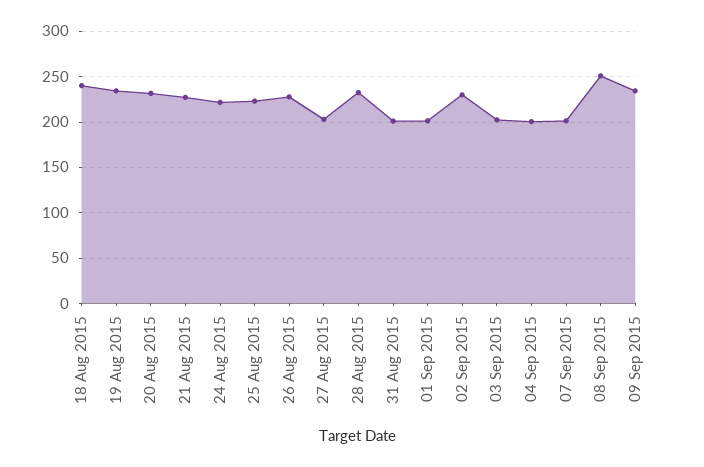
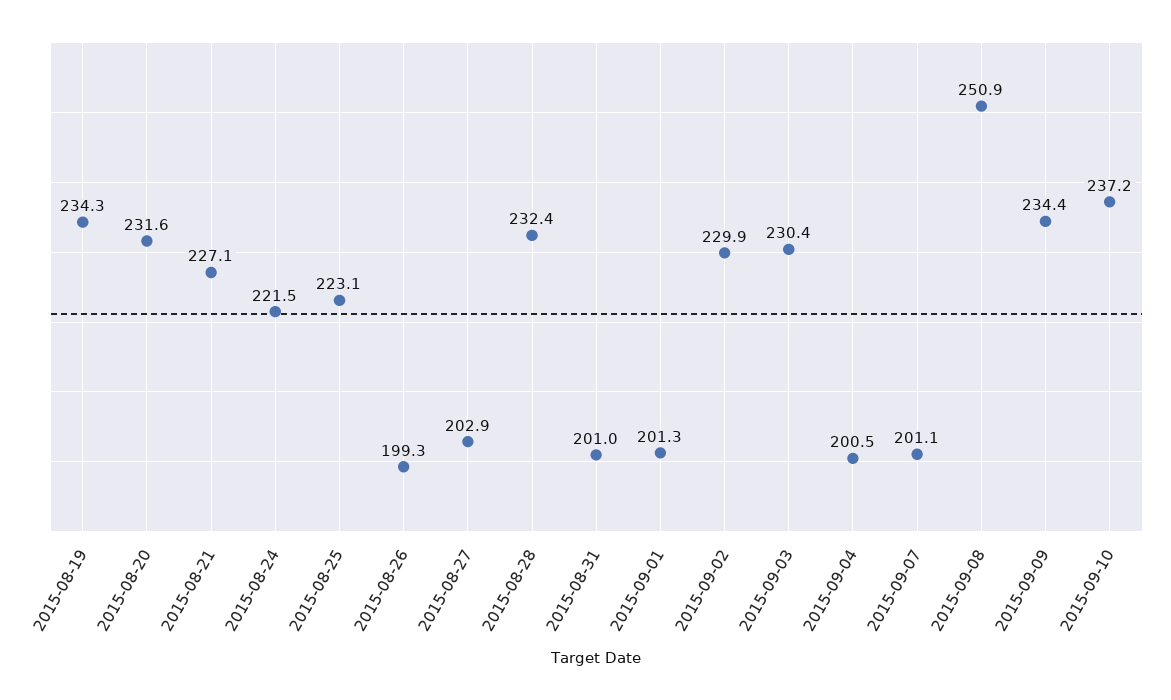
18 Aug 2015: 240 -> none
26 Aug 2015: 230 -> 199.3
03 Sep 2015: 200 -> 230.4
2015-09-10: none -> 237.2

